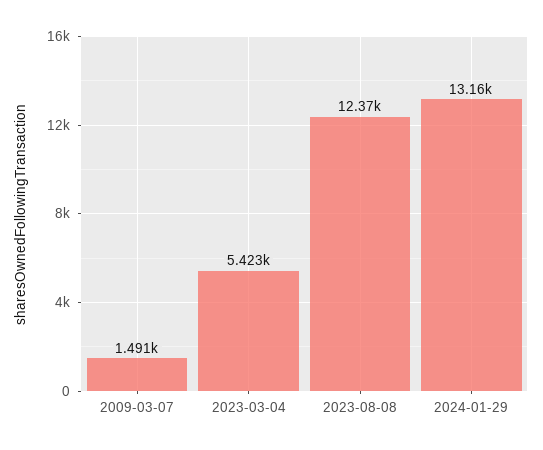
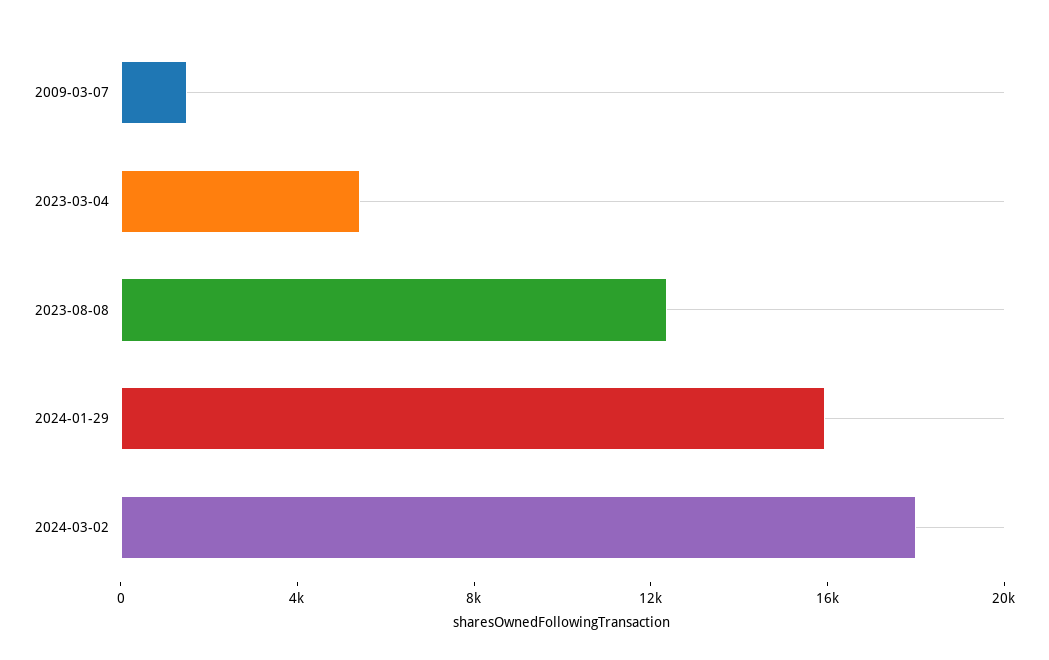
2024-01-29: 13160 -> 16000
2024-03-02: none -> 18000

